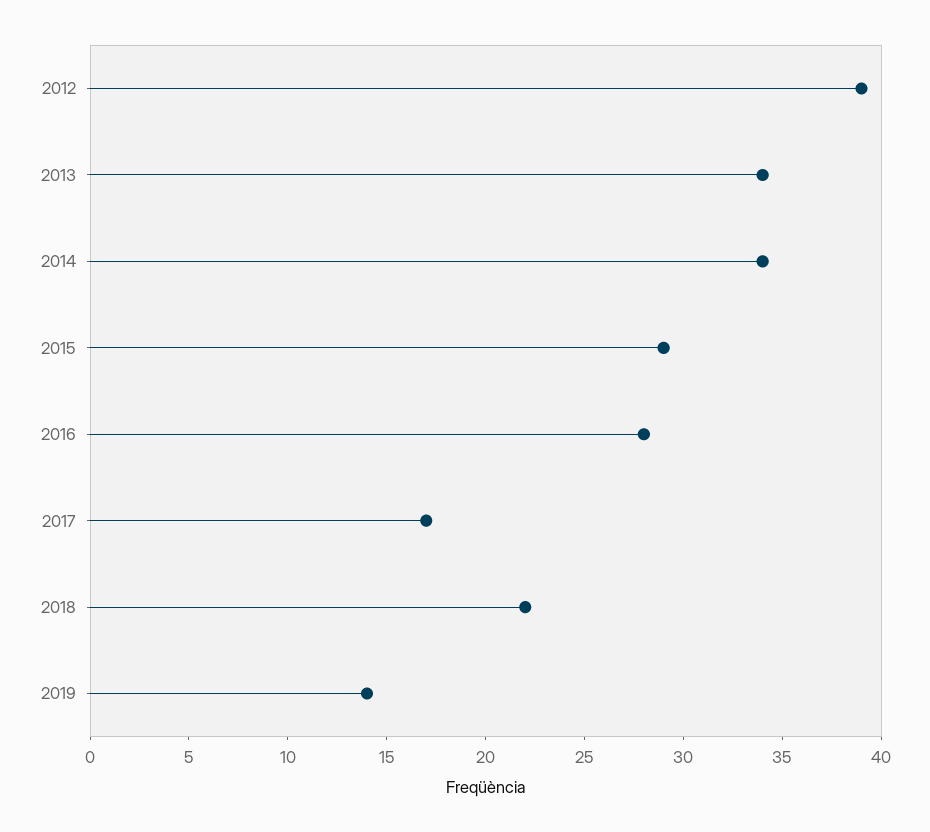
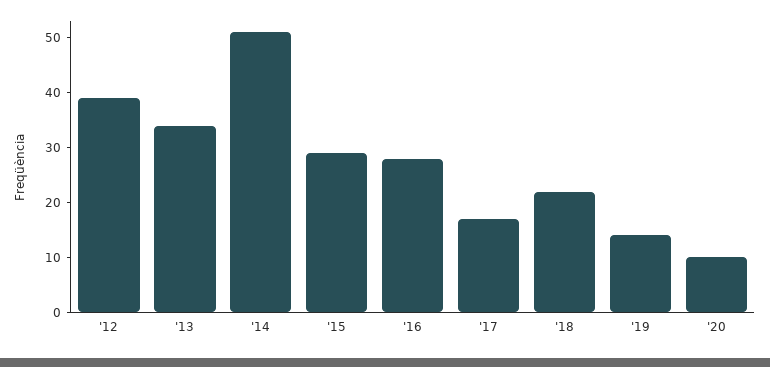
2014: 34 -> 50
'20: none -> 10

